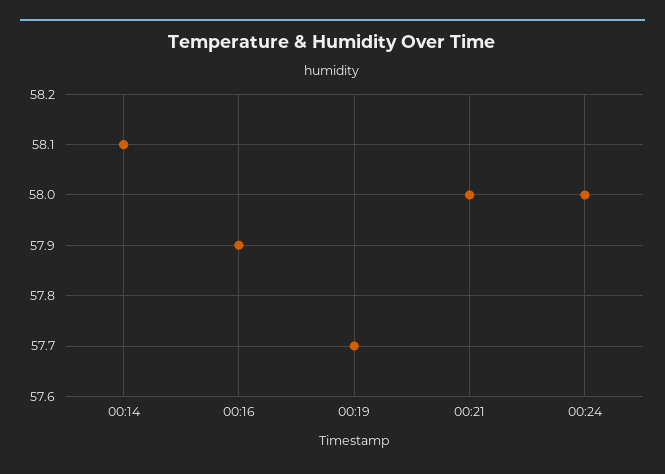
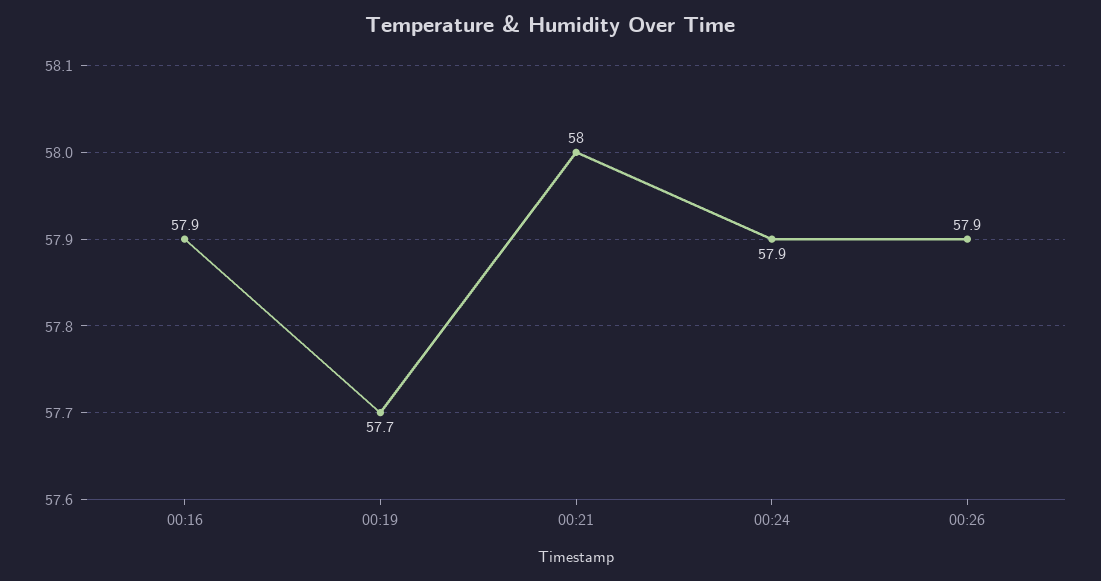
00:14: 58.1 -> none
00:24: 58 -> 57.9
00:26: none -> 57.9

